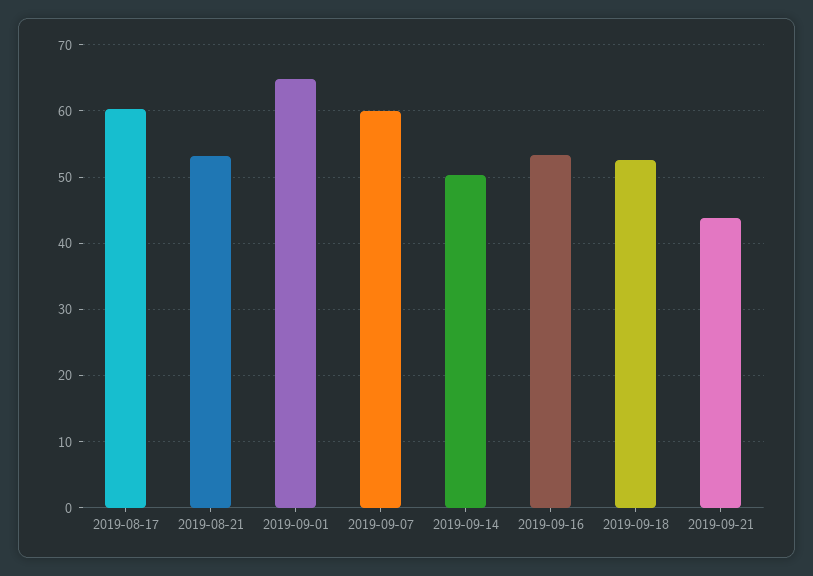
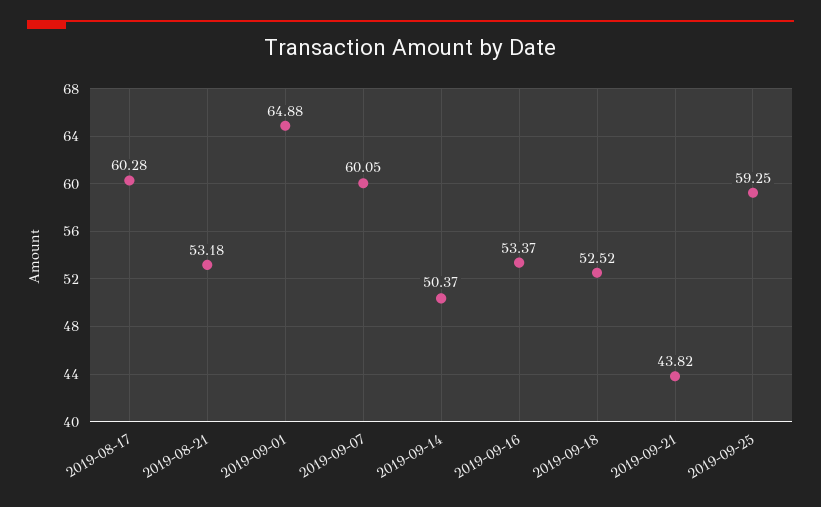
2019-09-25: none -> 59.25

